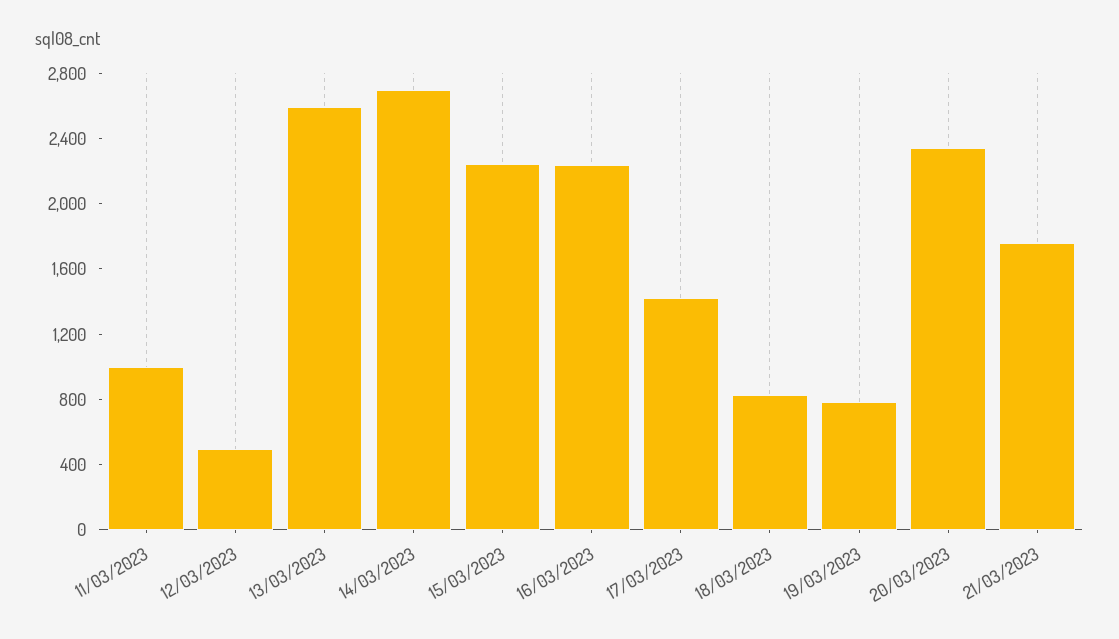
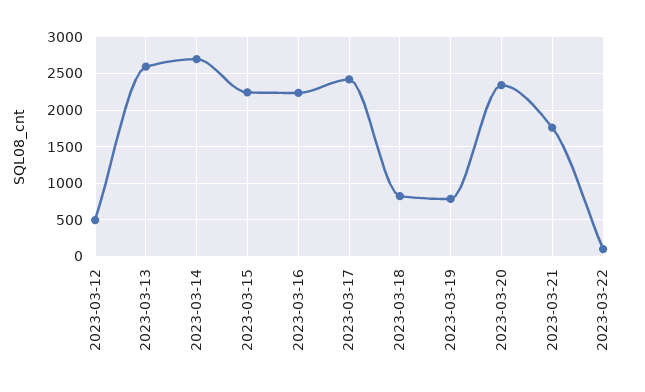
11/03/2023: 1000 -> none
17/03/2023: 1400 -> 2400
2023-03-22: none -> 100

